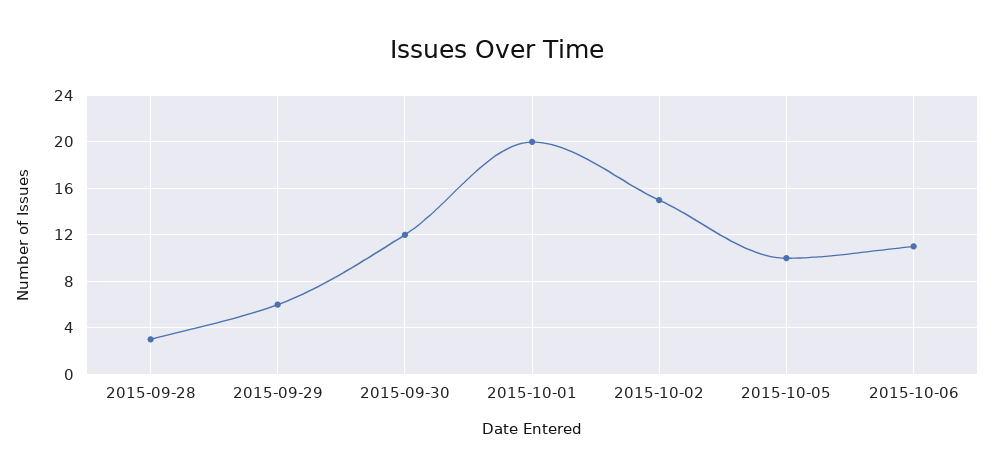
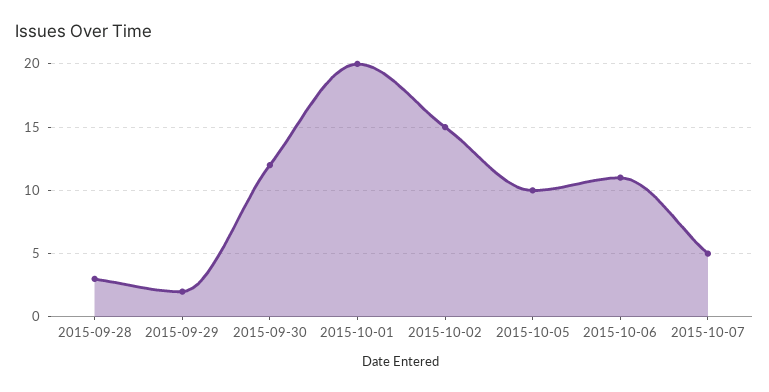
2015-09-29: 6 -> 2
2015-10-07: none -> 5

